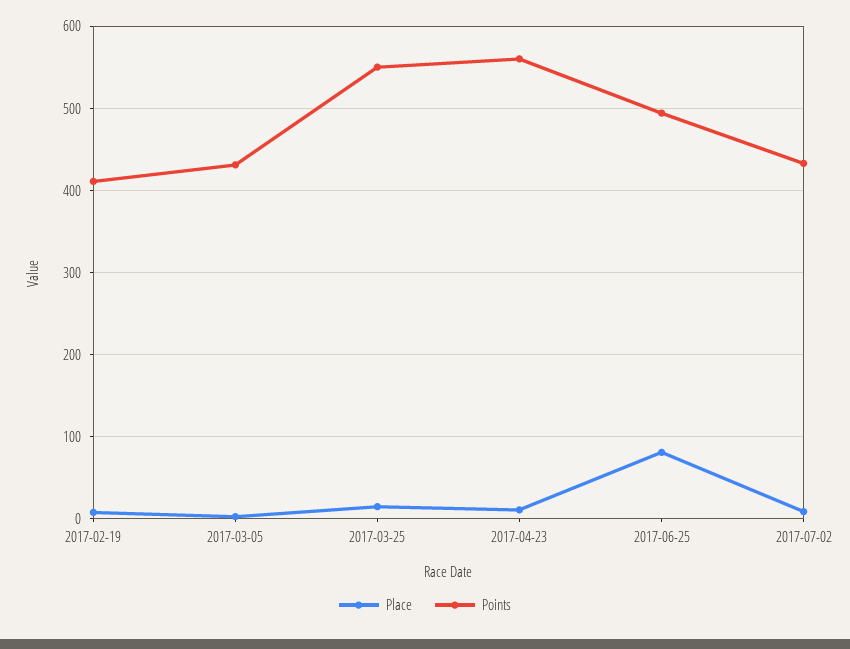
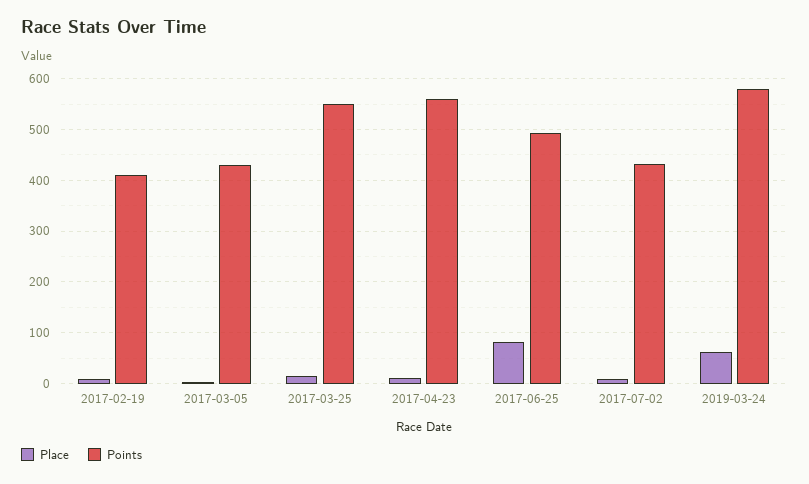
Place, 2019-03-24: none -> 60
Points, 2019-03-24: none -> 580

